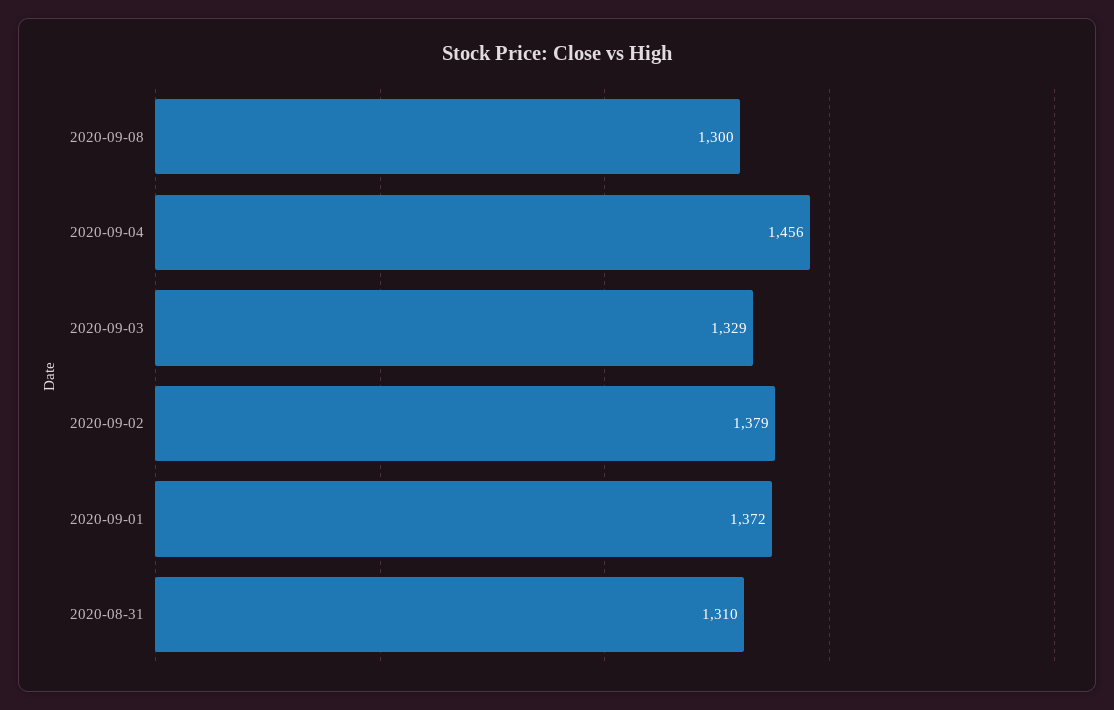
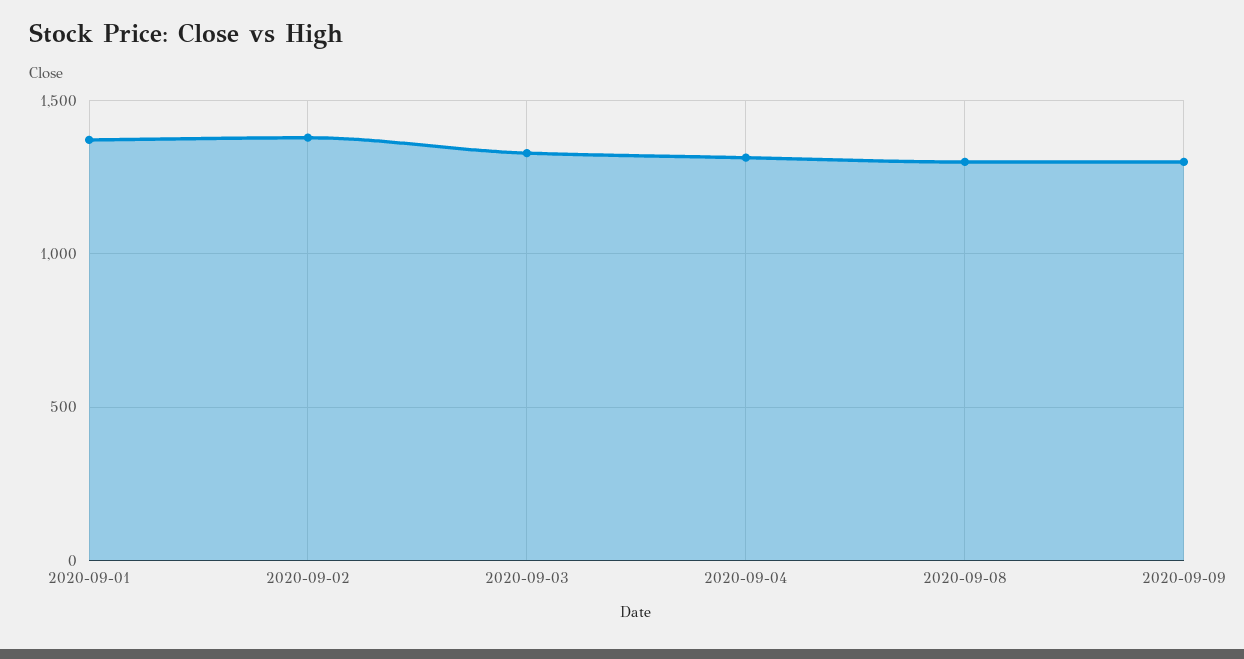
2020-09-04: 1456 -> 1300
2020-08-31: 1310 -> none
2020-09-09: none -> 1300

